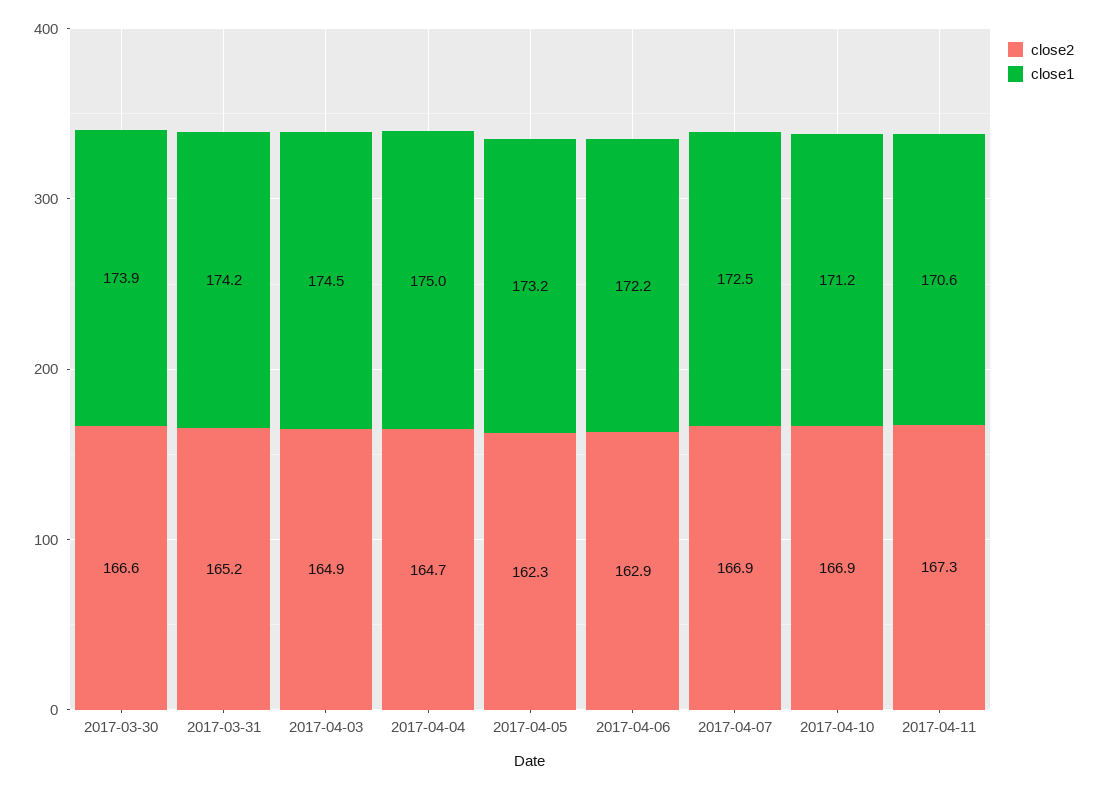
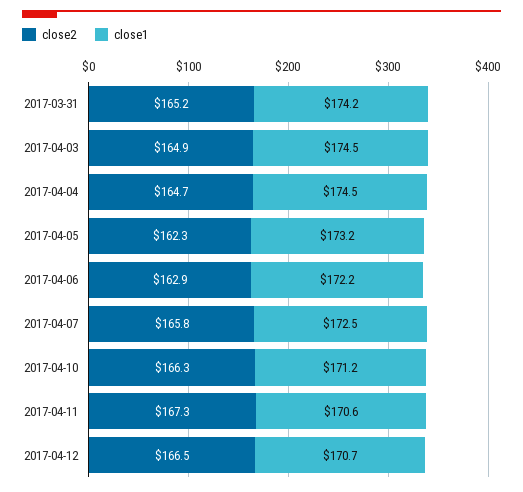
close2, 2017-03-30: 166.6 -> none
close1, 2017-03-30: 173.9 -> none
close1, 2017-04-04: 175 -> 174.5
close2, 2017-04-07: 166.9 -> 165.8
close2, 2017-04-10: 166.9 -> 166.3
close2, 2017-04-12: none -> 166.5
close1, 2017-04-12: none -> 170.7

